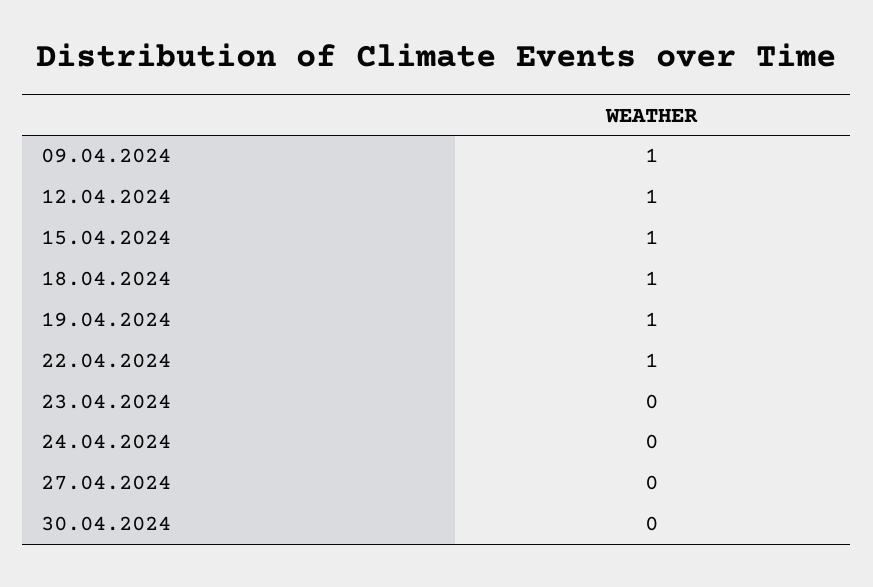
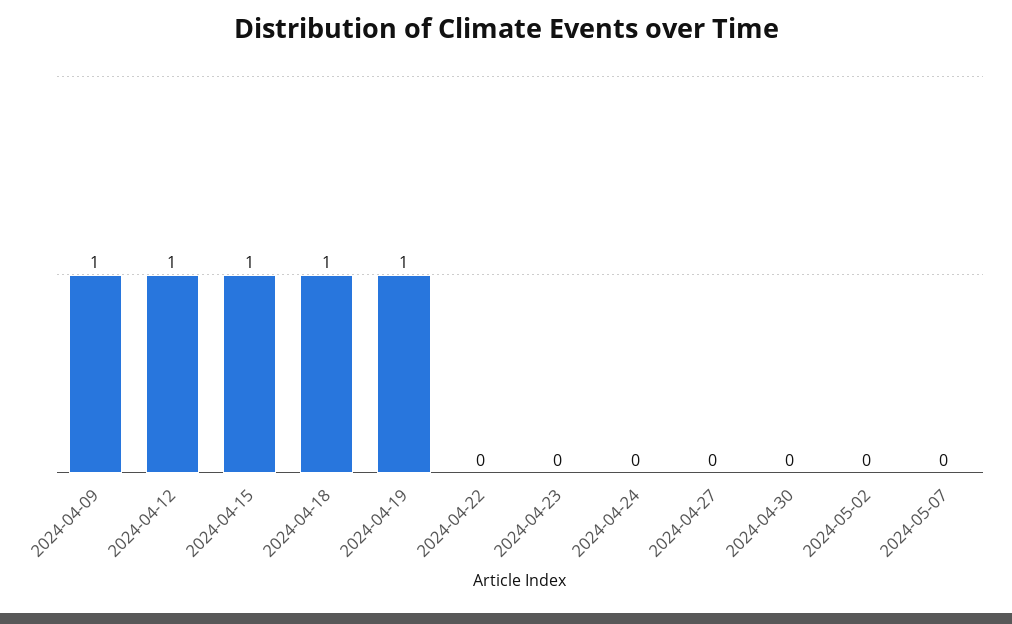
22.04.2024: 1 -> 0
2024-05-02: none -> 0
2024-05-07: none -> 0

